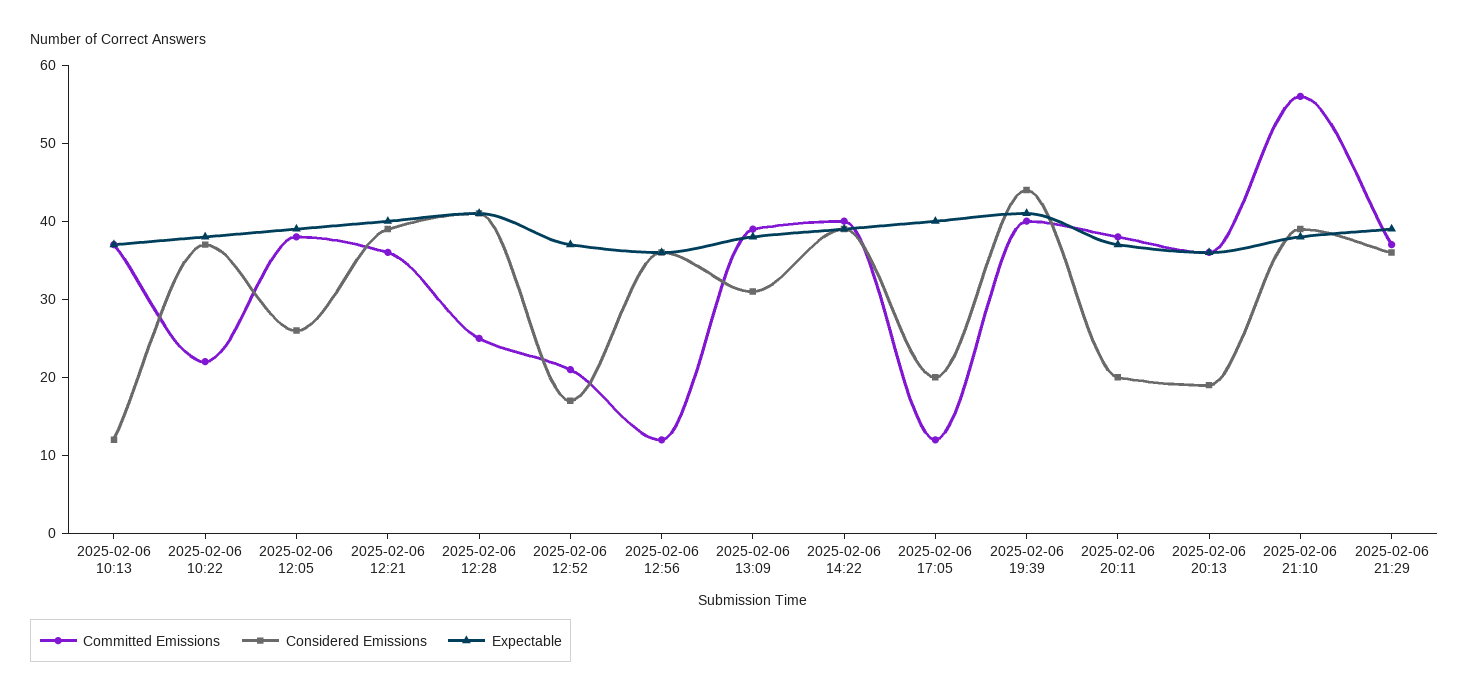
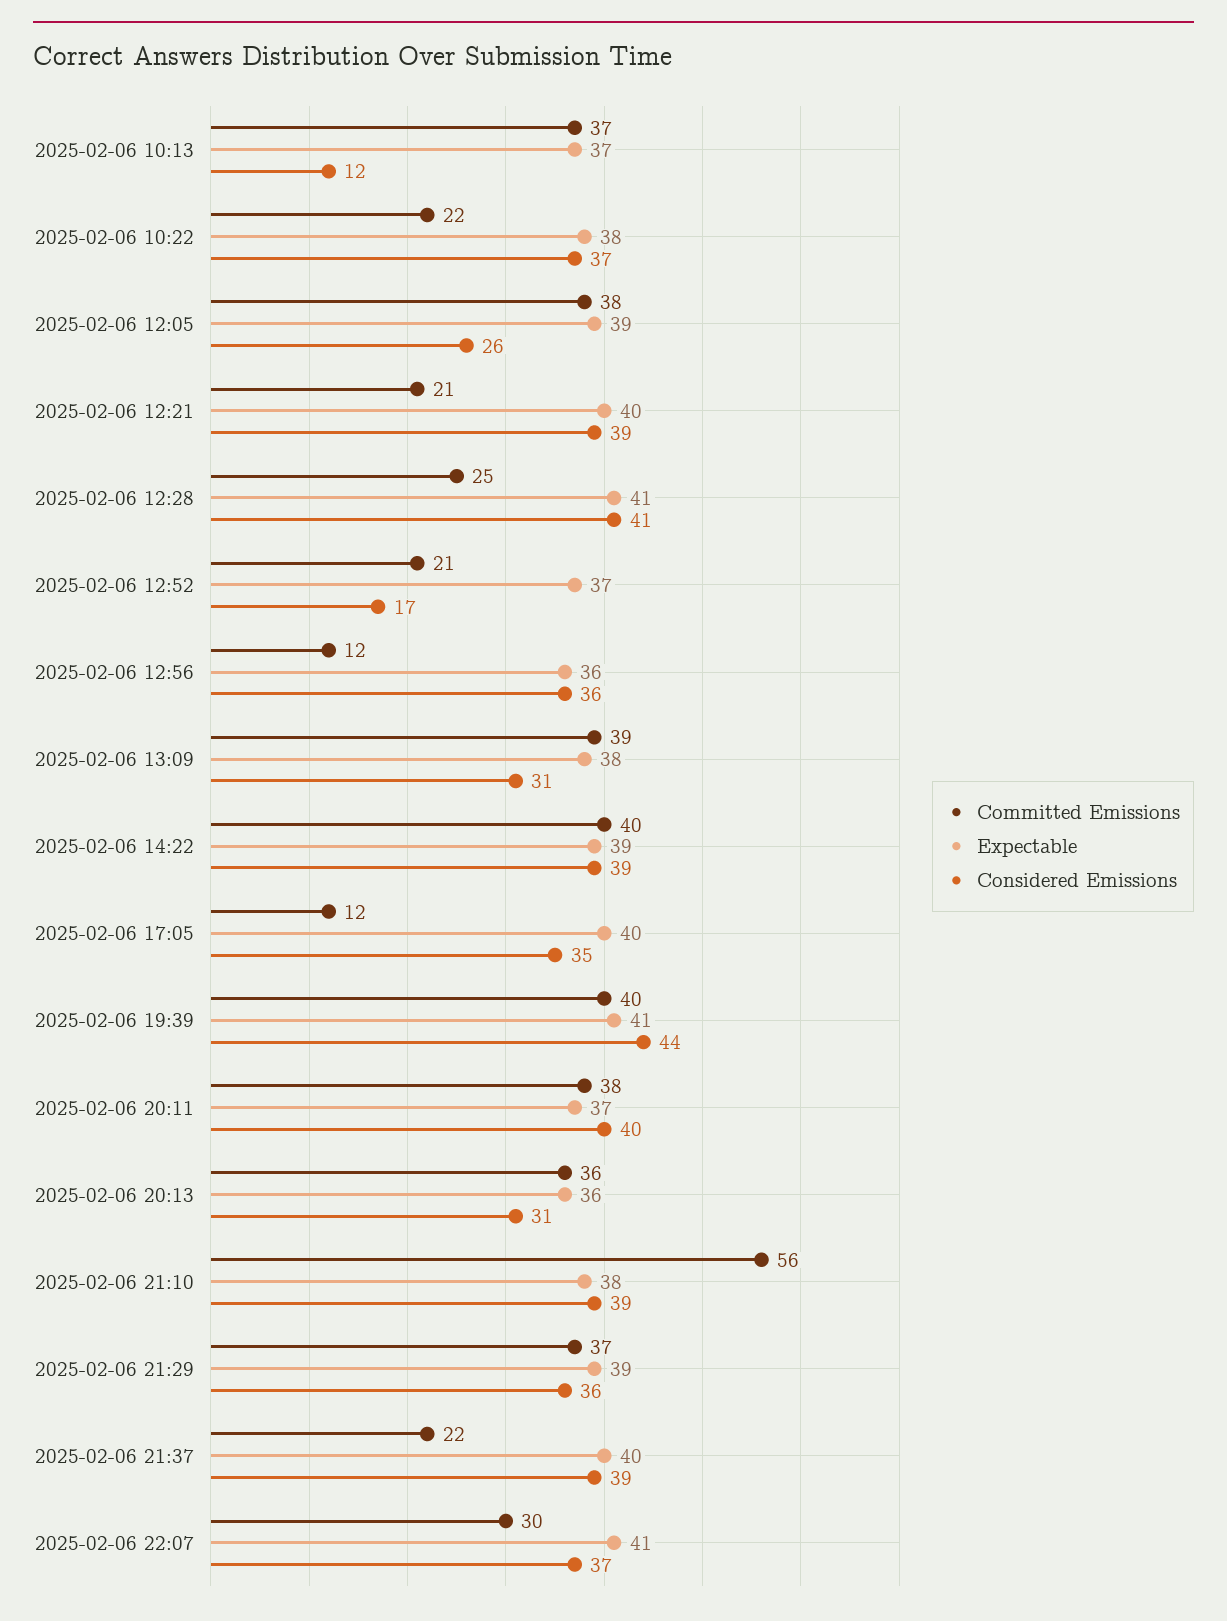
Committed Emissions, 2025-02-06 12:21: 35 -> 21
Considered Emissions, 2025-02-06 17:05: 20 -> 35
Considered Emissions, 2025-02-06 20:11: 20 -> 40
Considered Emissions, 2025-02-06 20:13: 20 -> 31
Committed Emissions, 2025-02-06 21:37: none -> 22
Expectable, 2025-02-06 21:37: none -> 40
Considered Emissions, 2025-02-06 21:37: none -> 39
Committed Emissions, 2025-02-06 22:07: none -> 30
Expectable, 2025-02-06 22:07: none -> 41
Considered Emissions, 2025-02-06 22:07: none -> 37

